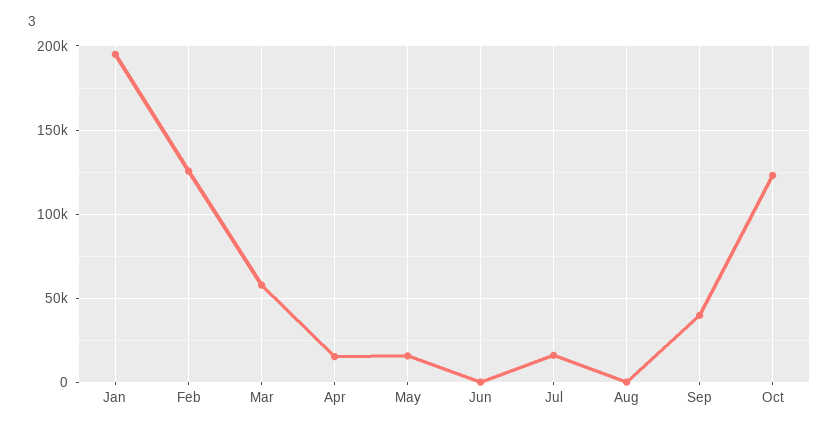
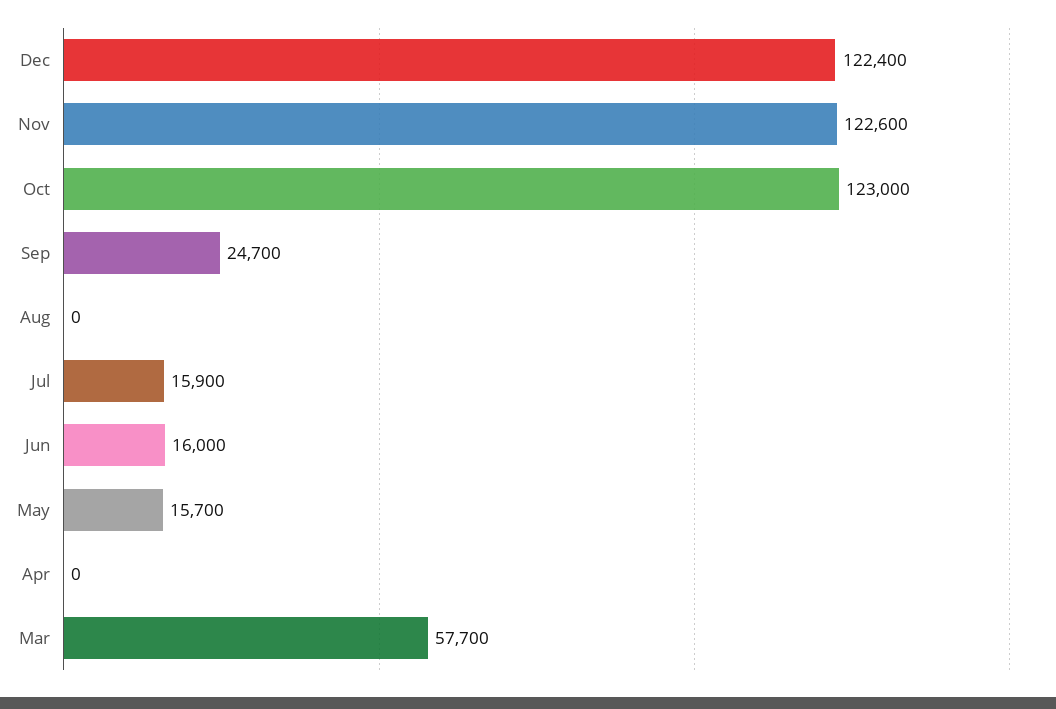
Jan: 195000 -> none
Feb: 125000 -> none
Apr: 15000 -> 0
Jun: 0 -> 16000
Sep: 40000 -> 24700
Dec: none -> 122400
Nov: none -> 122600

